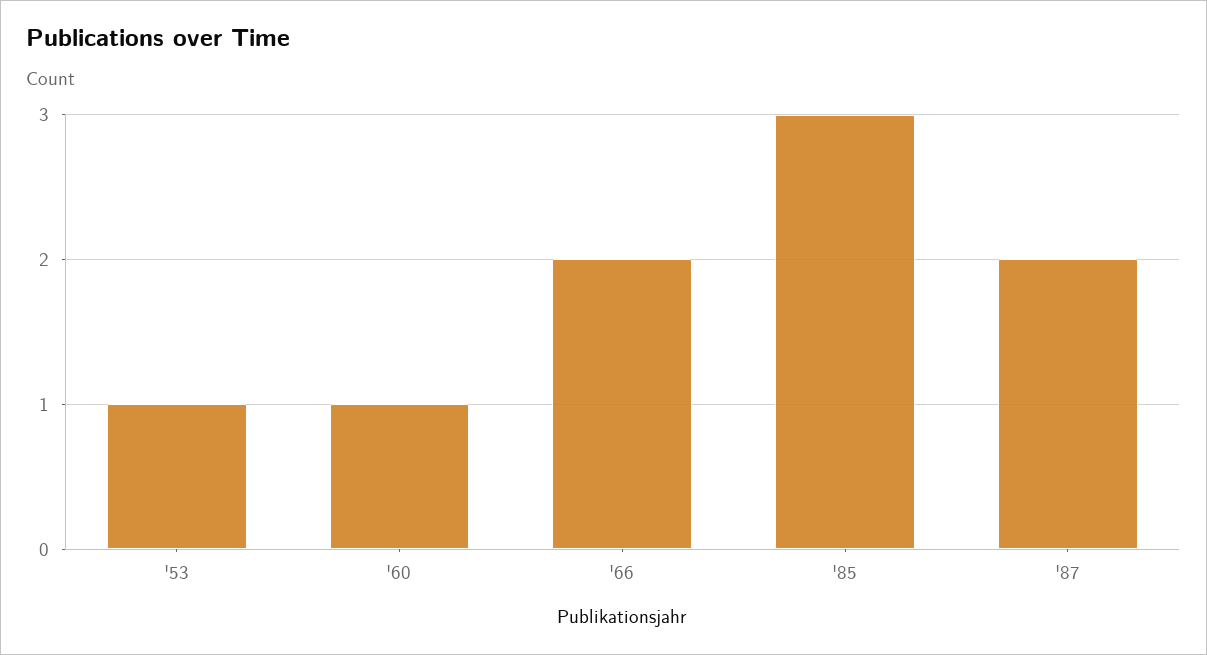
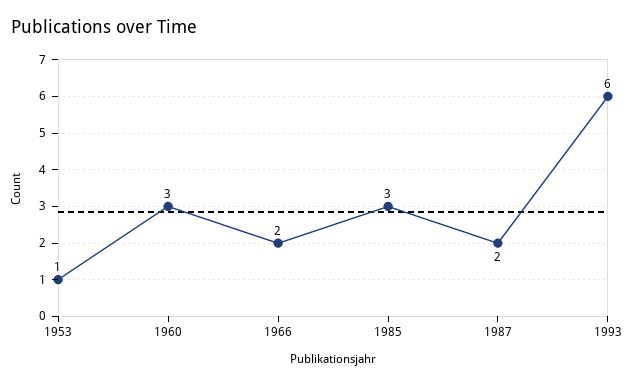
'60: 1 -> 3
1993: none -> 6

